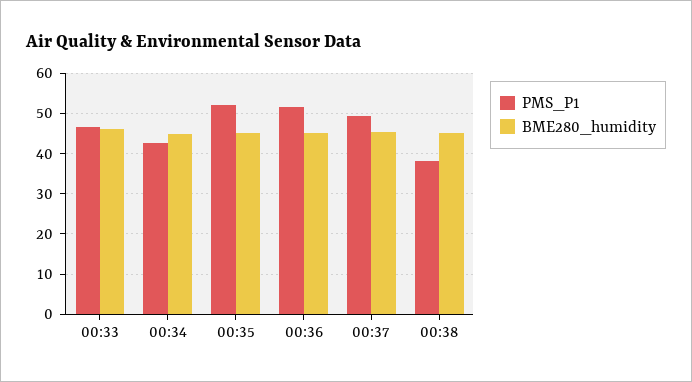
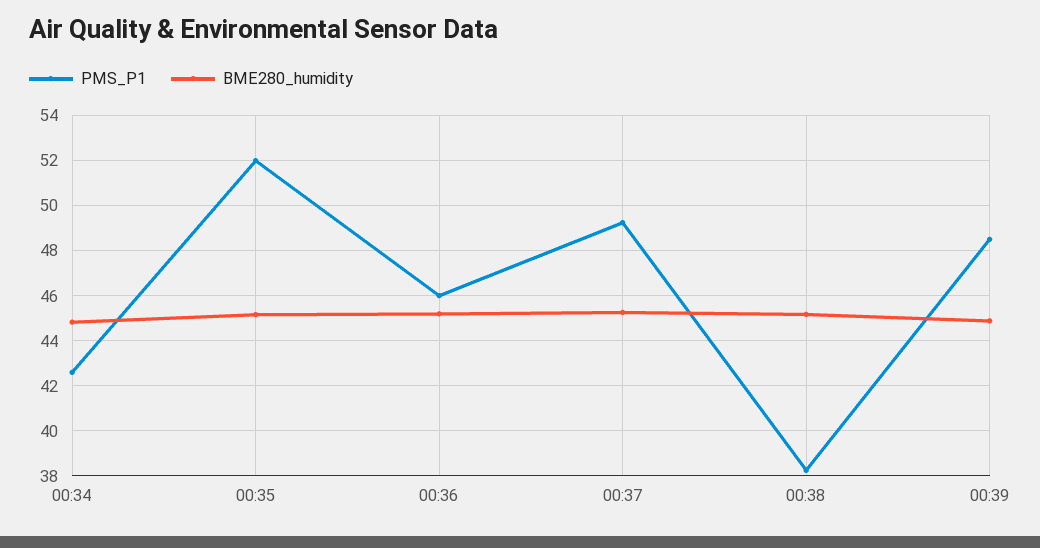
PMS_P1, 00:33: 46 -> none
BME280_humidity, 00:33: 46 -> none
PMS_P1, 00:36: 52 -> 46
PMS_P1, 00:39: none -> 48.5
BME280_humidity, 00:39: none -> 45

